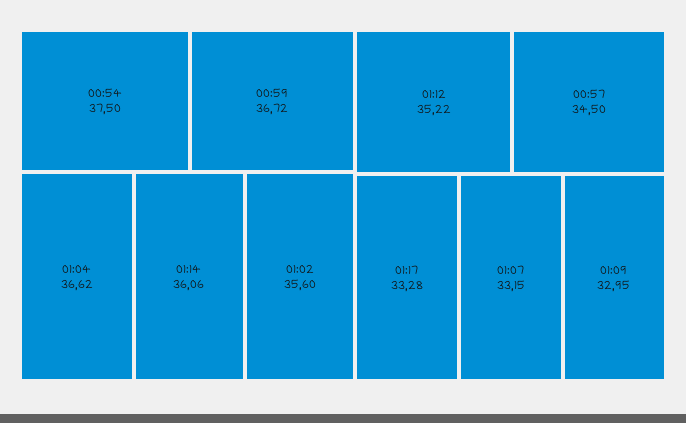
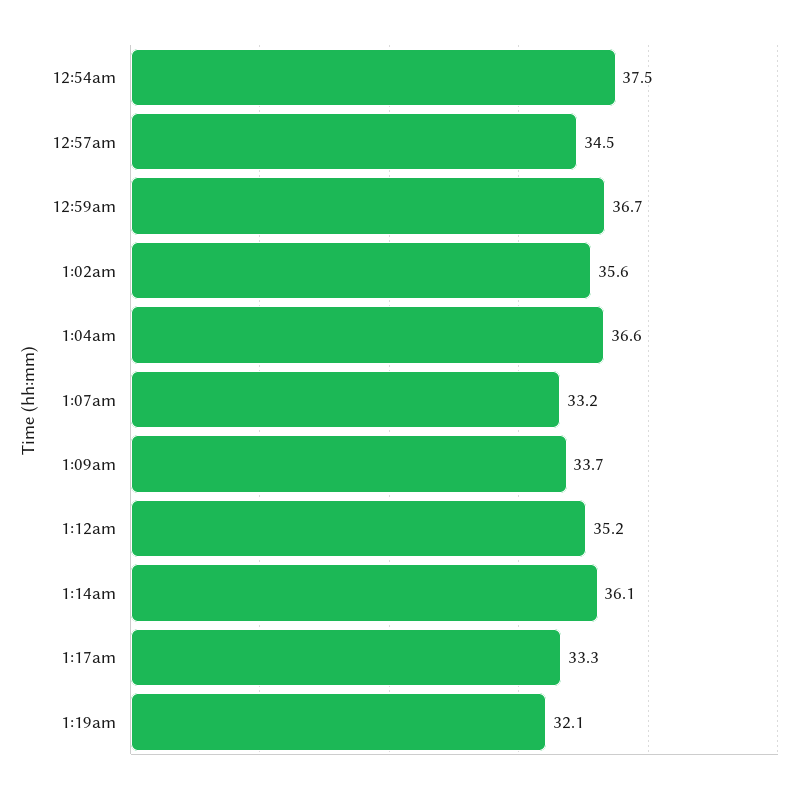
01:09: 32.95 -> 33.7
1:19am: none -> 32.1

